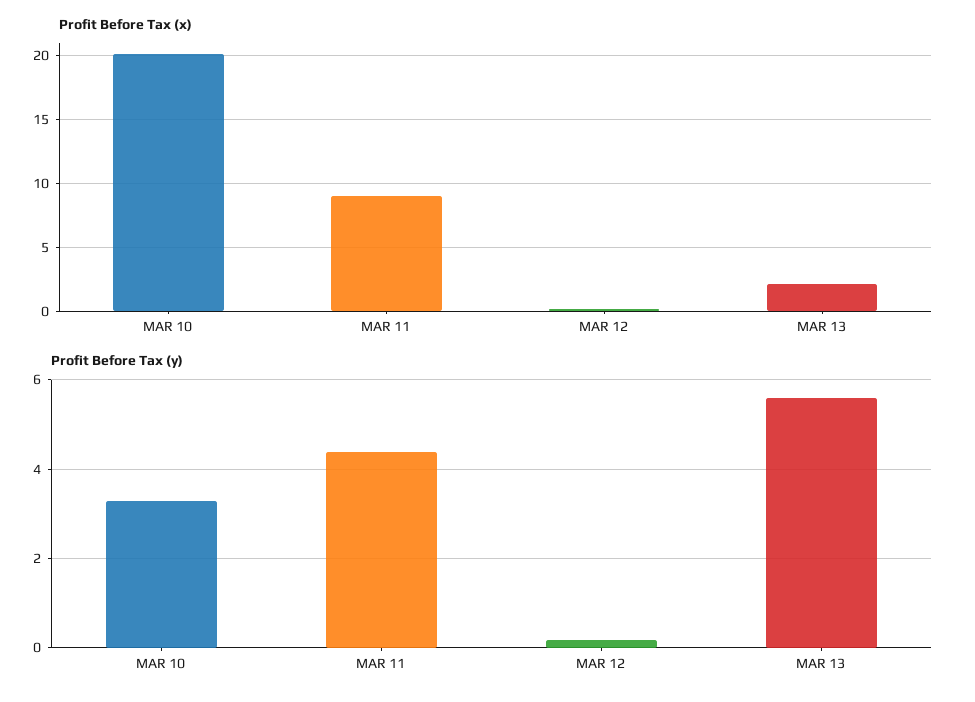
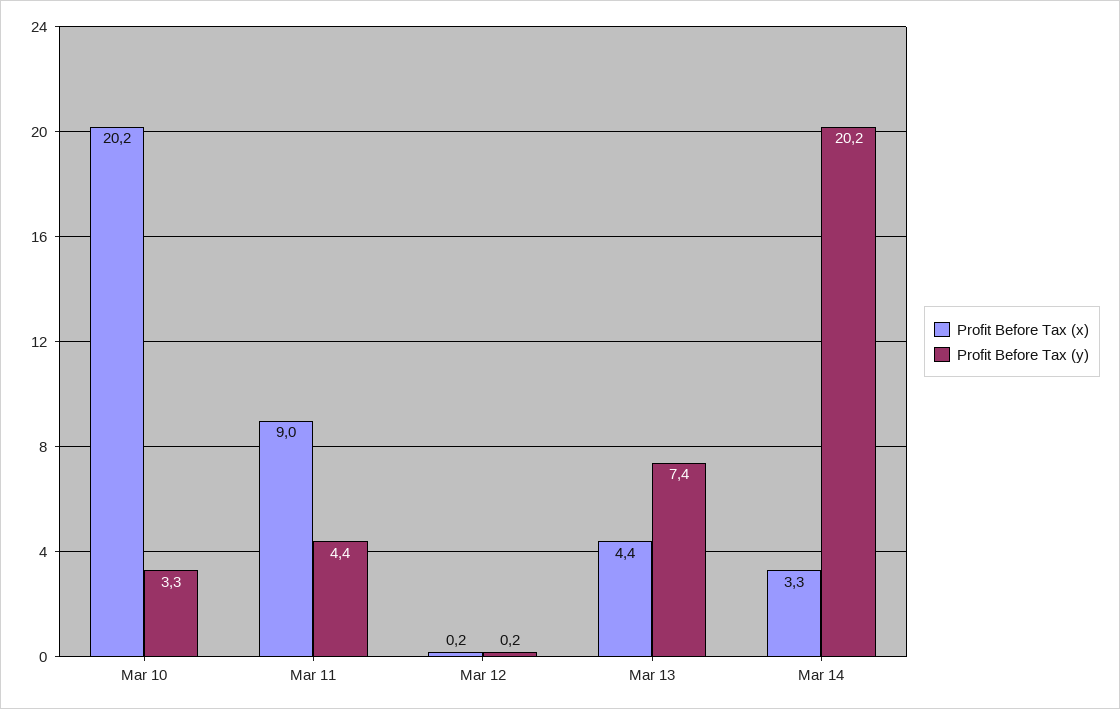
Profit Before Tax (x), MAR 13: 2 -> 4.4
Profit Before Tax (y), MAR 13: 5.6 -> 7.4
Profit Before Tax (x), Mar 14: none -> 3.3
Profit Before Tax (y), Mar 14: none -> 20.2

